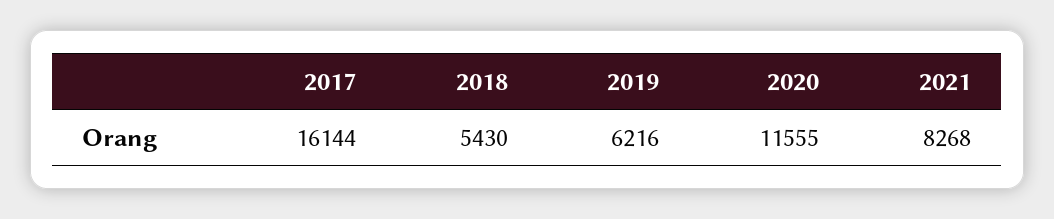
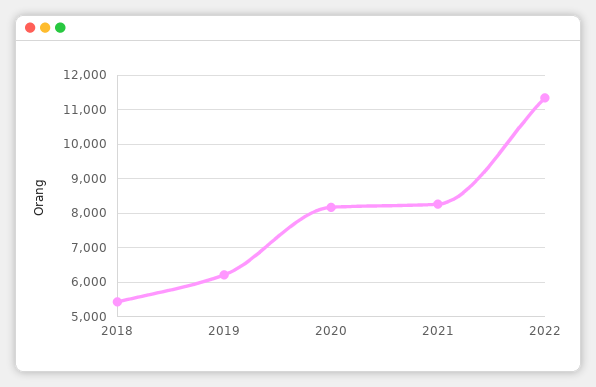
2017: 16144 -> none
2020: 11555 -> 8200
2022: none -> 11400

